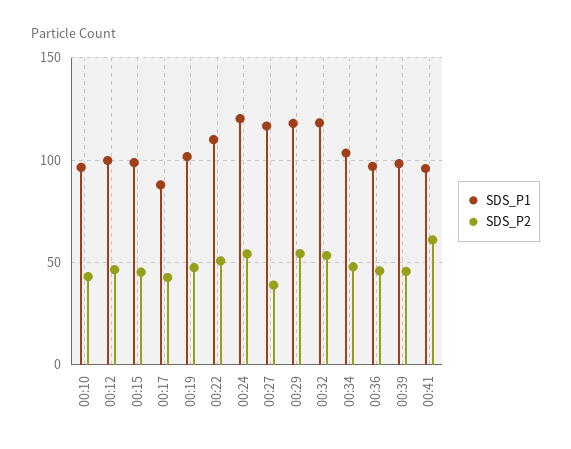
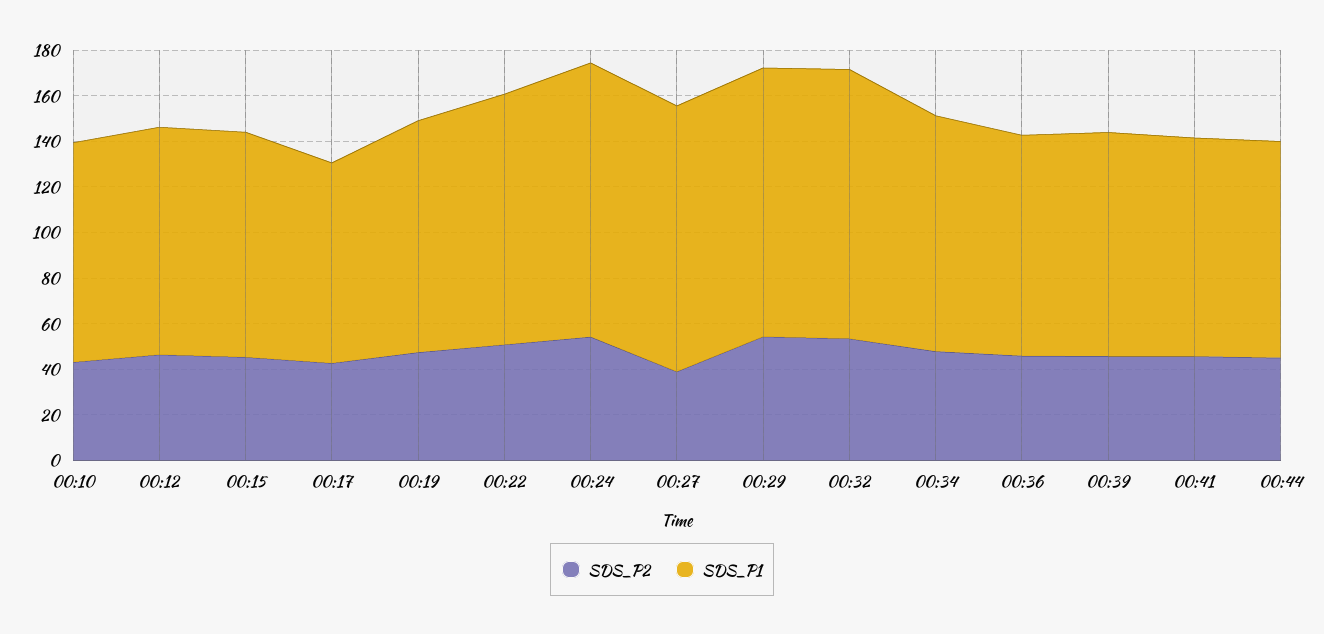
SDS_P2, 00:41: 60 -> 45
SDS_P2, 00:44: none -> 45
SDS_P1, 00:44: none -> 95

